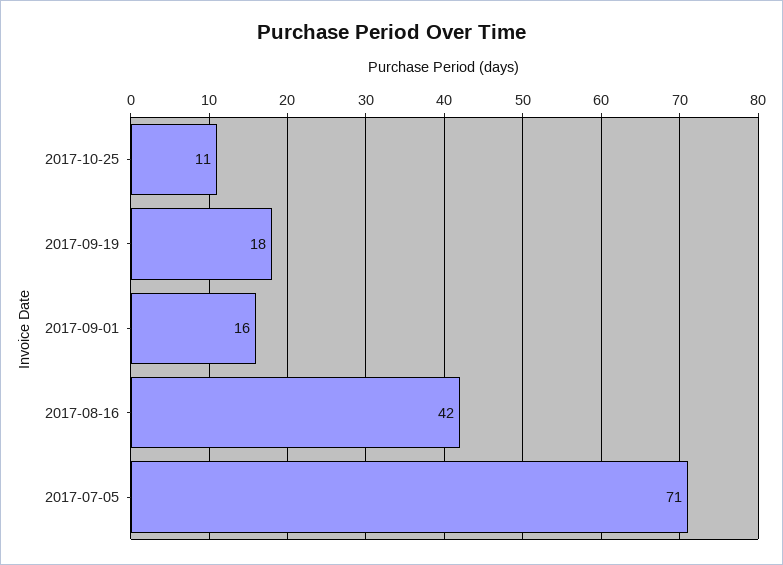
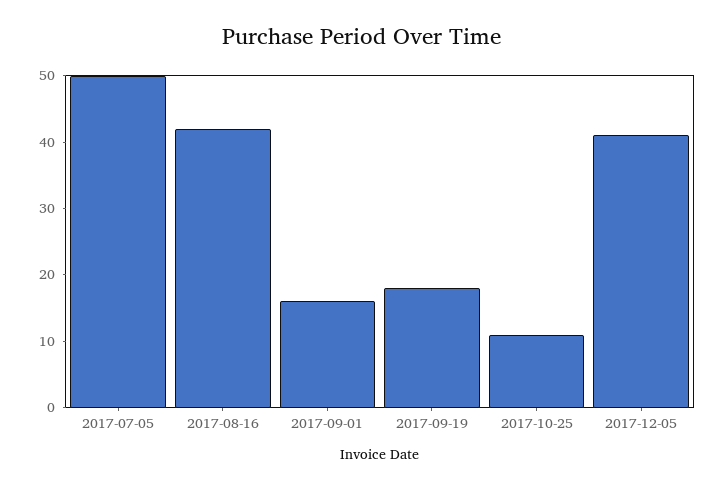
2017-07-05: 71 -> 50
2017-12-05: none -> 40

